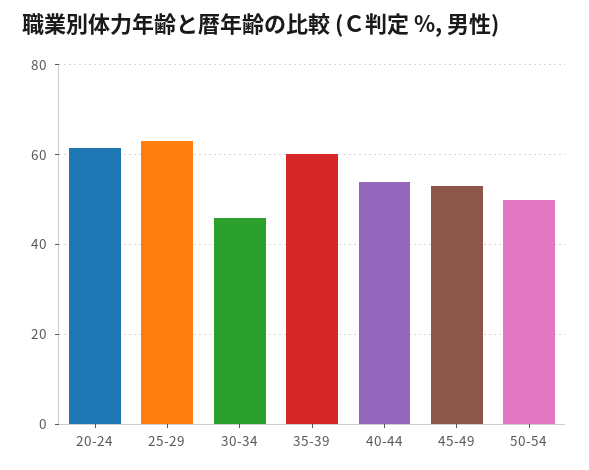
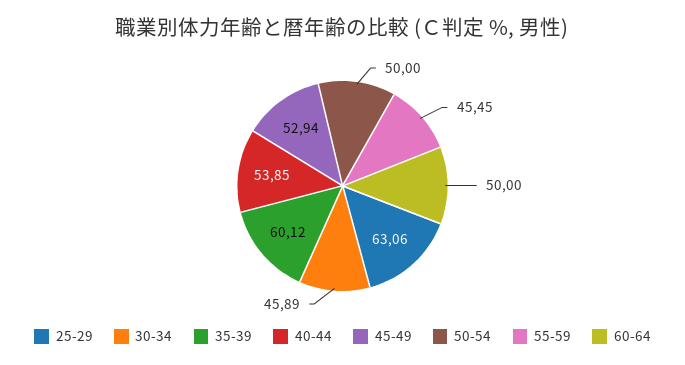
20-24: 62 -> none
55-59: none -> 45.45
60-64: none -> 50

